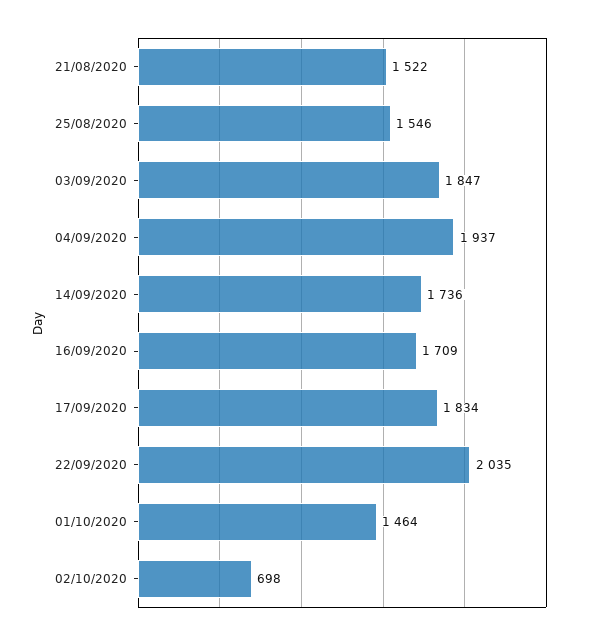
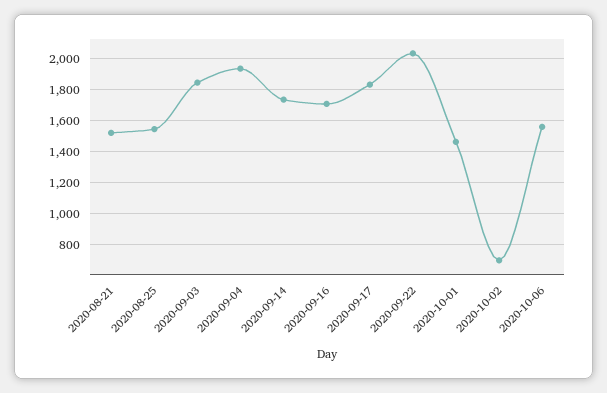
2020-10-06: none -> 1550

